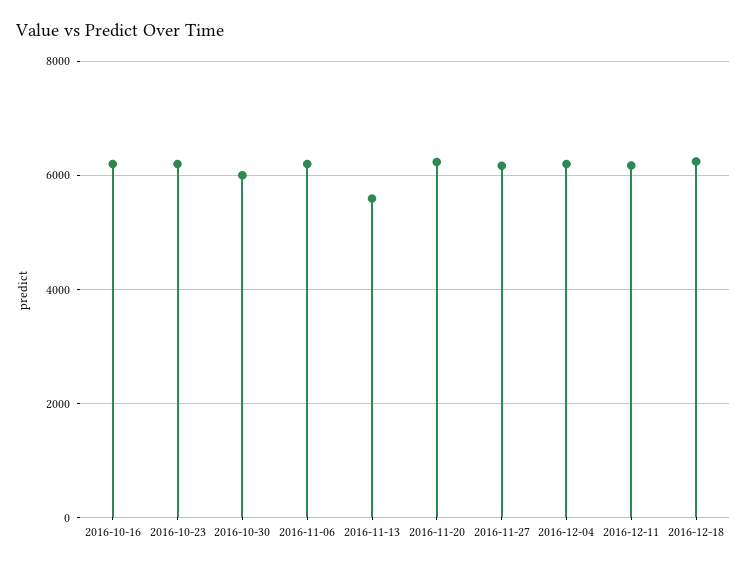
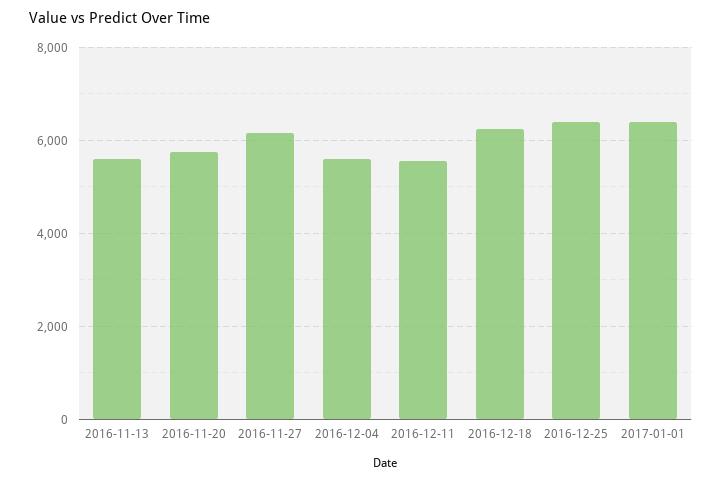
2016-10-16: 6200 -> none
2016-10-23: 6200 -> none
2016-10-30: 6000 -> none
2016-11-06: 6200 -> none
2016-11-20: 6200 -> 5800
2016-12-04: 6200 -> 5600
2016-12-11: 6200 -> 5600
2016-12-25: none -> 6400
2017-01-01: none -> 6400

